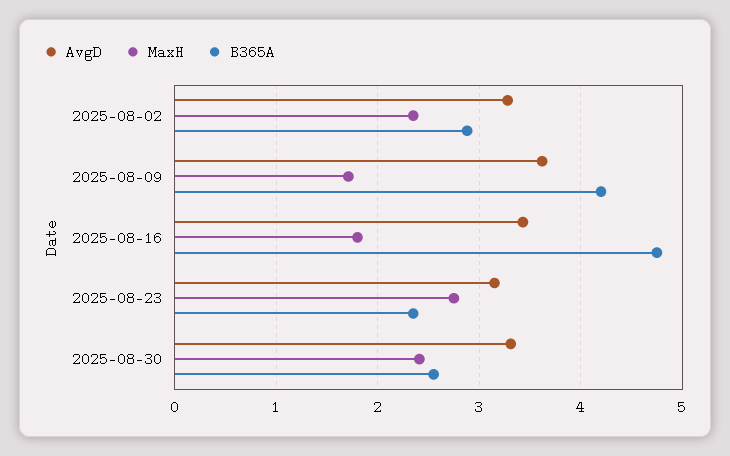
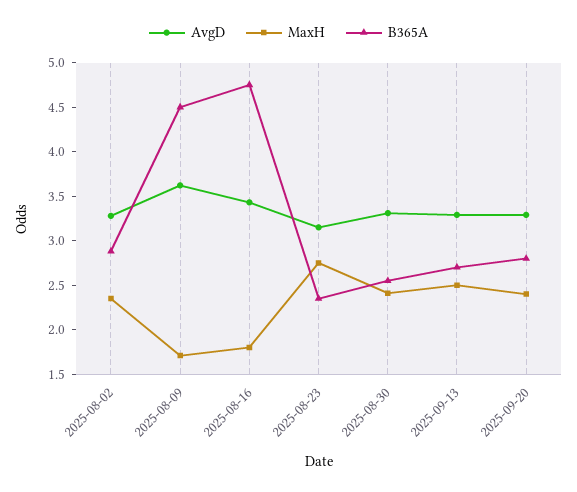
B365A, 2025-08-09: 4.2 -> 4.5
AvgD, 2025-09-13: none -> 3.3
MaxH, 2025-09-13: none -> 2.5
B365A, 2025-09-13: none -> 2.7
AvgD, 2025-09-20: none -> 3.3
MaxH, 2025-09-20: none -> 2.4
B365A, 2025-09-20: none -> 2.8

